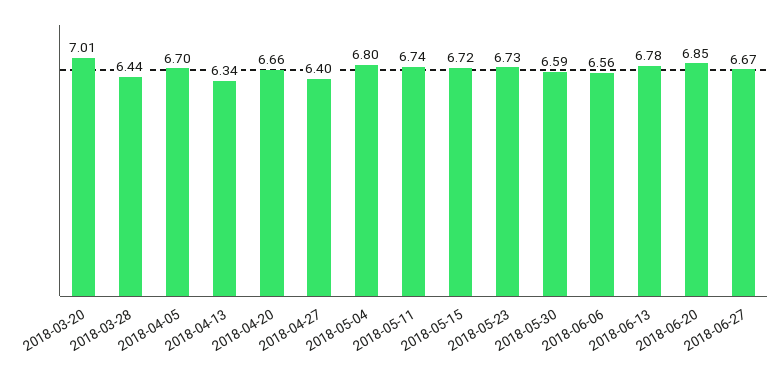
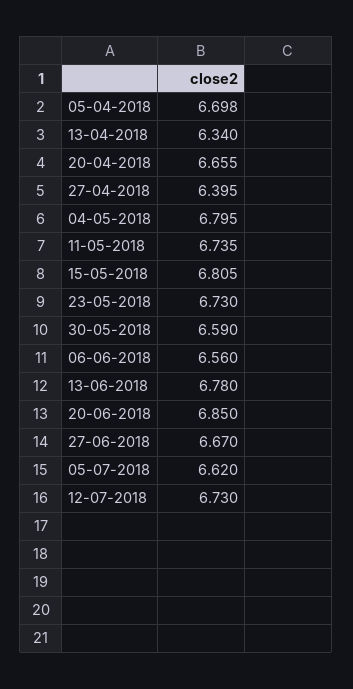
2018-03-20: 7.01 -> none
2018-03-28: 6.44 -> none
2018-05-15: 6.72 -> 6.805
05-07-2018: none -> 6.62
12-07-2018: none -> 6.73

